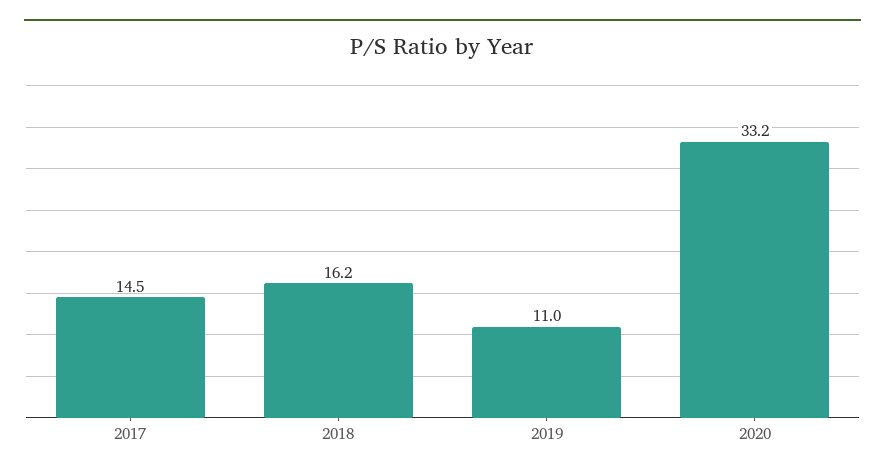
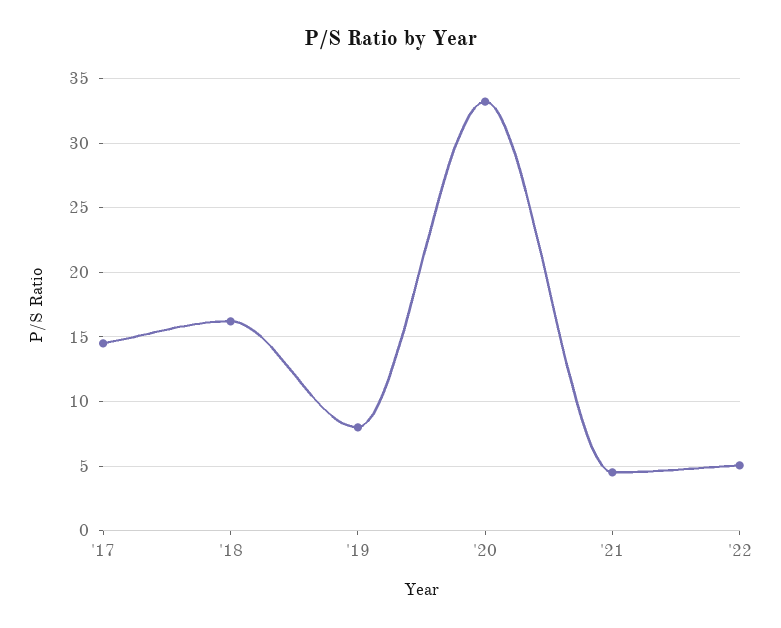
2019: 11 -> 8
'21: none -> 4.5
'22: none -> 5

